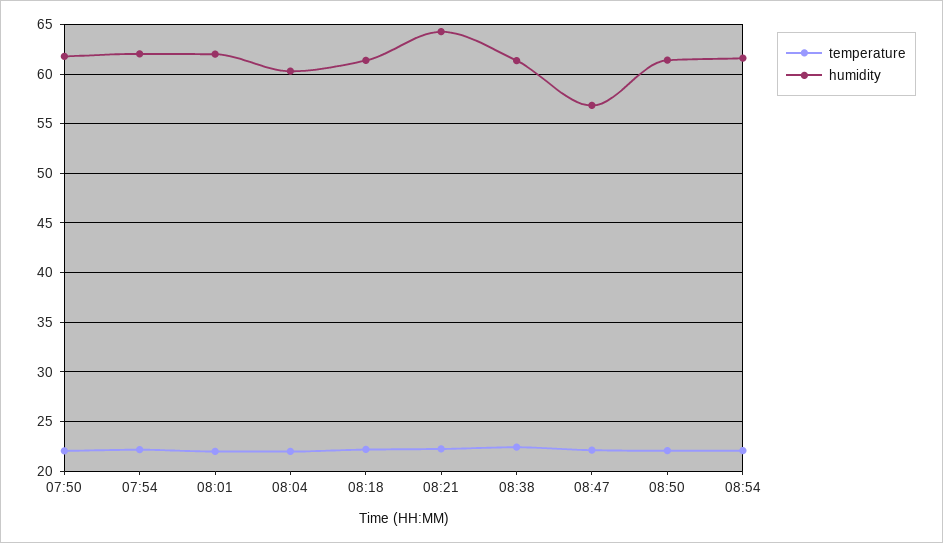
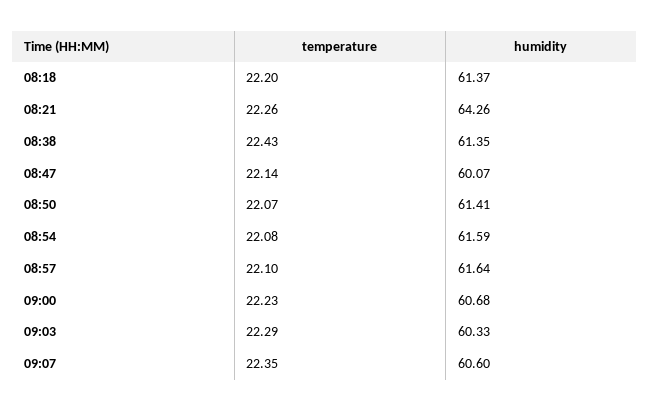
temperature, 07:50: 22 -> none
humidity, 07:50: 62 -> none
temperature, 07:54: 22 -> none
humidity, 07:54: 62 -> none
temperature, 08:01: 22 -> none
humidity, 08:01: 62 -> none
temperature, 08:04: 22 -> none
humidity, 08:04: 60 -> none
humidity, 08:47: 57 -> 60.07
temperature, 08:57: none -> 22.1
humidity, 08:57: none -> 61.64
temperature, 09:00: none -> 22.23
humidity, 09:00: none -> 60.68
temperature, 09:03: none -> 22.29
humidity, 09:03: none -> 60.33
temperature, 09:07: none -> 22.35
humidity, 09:07: none -> 60.6

